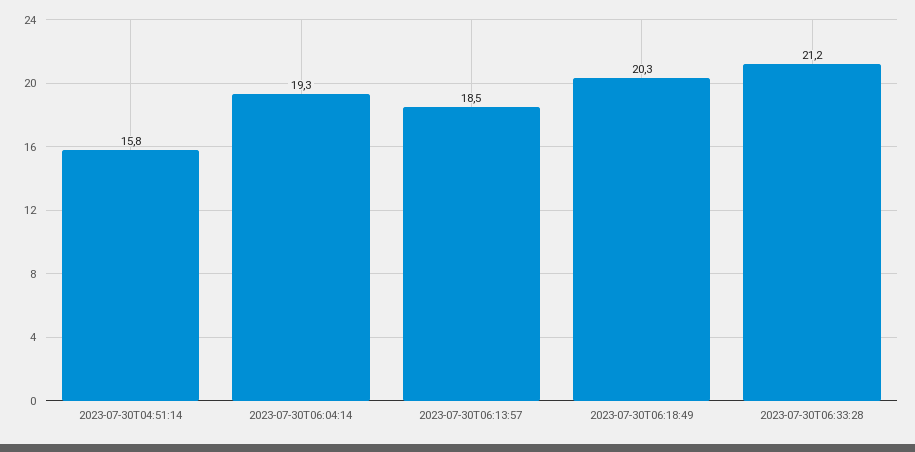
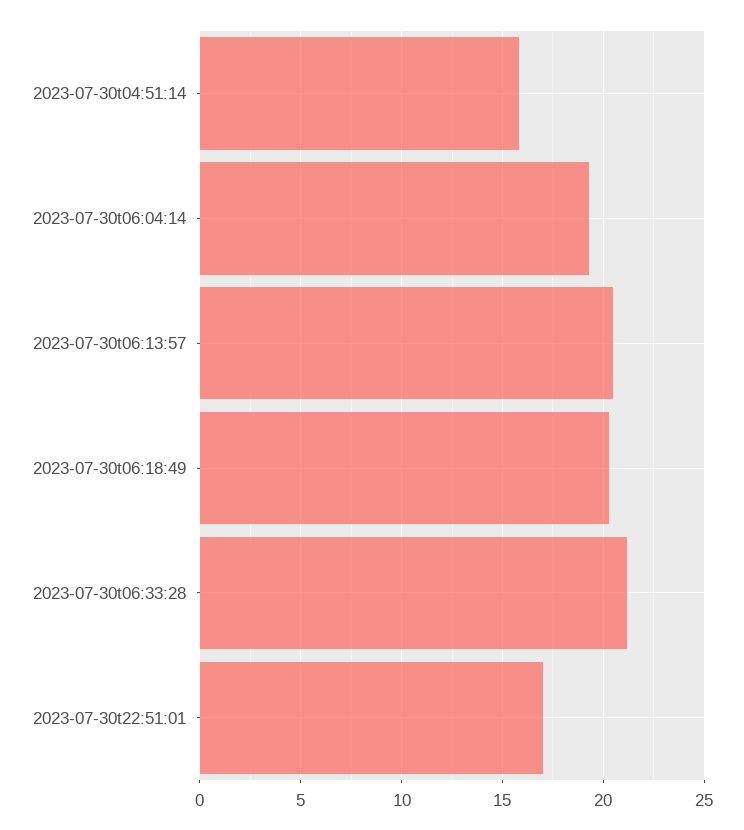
2023-07-30T06:13:57: 18.5 -> 20.5
2023-07-30t22:51:01: none -> 17

